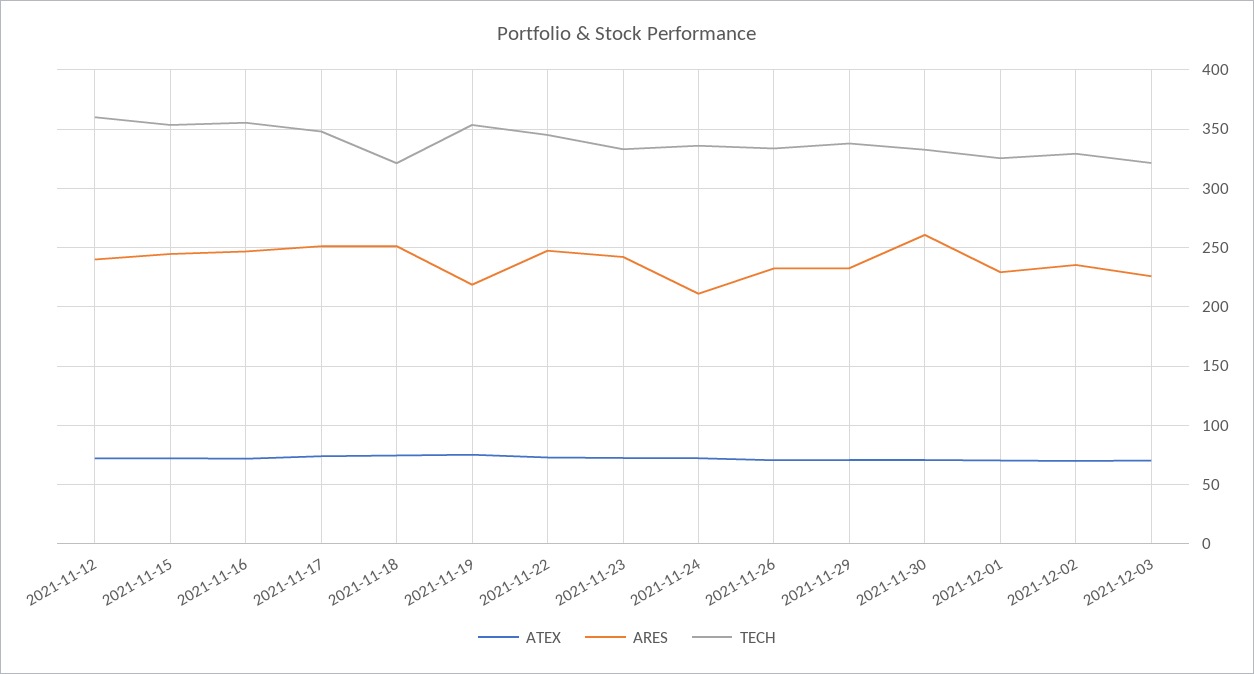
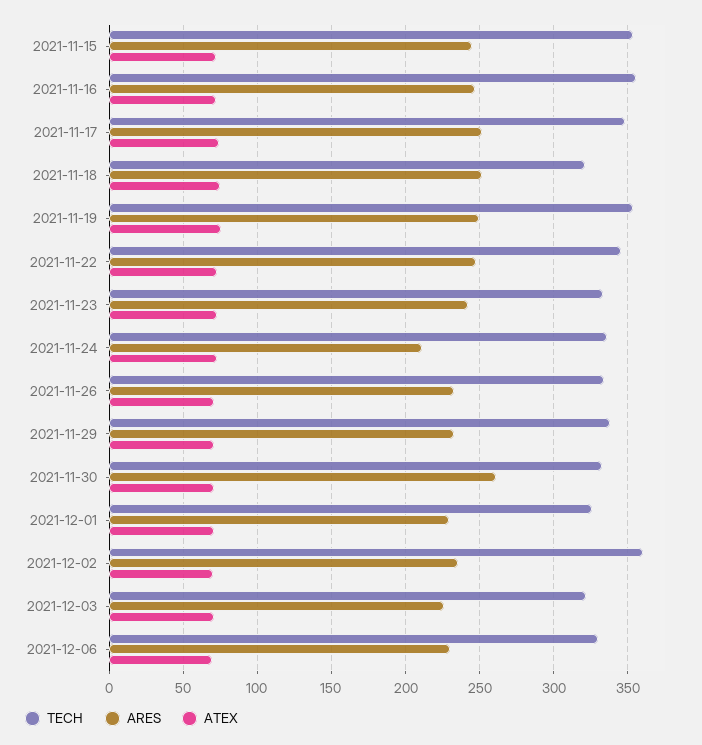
ATEX, 2021-11-12: 70 -> none
ARES, 2021-11-12: 240 -> none
TECH, 2021-11-12: 360 -> none
ARES, 2021-11-19: 220 -> 250
TECH, 2021-12-02: 330 -> 360
TECH, 2021-12-06: none -> 330
ARES, 2021-12-06: none -> 230
ATEX, 2021-12-06: none -> 70

